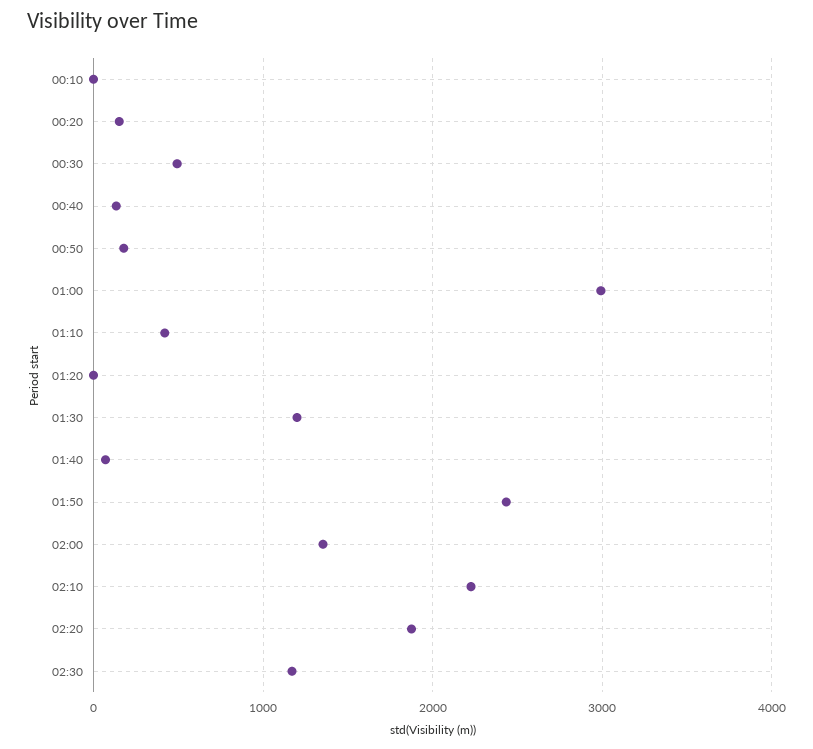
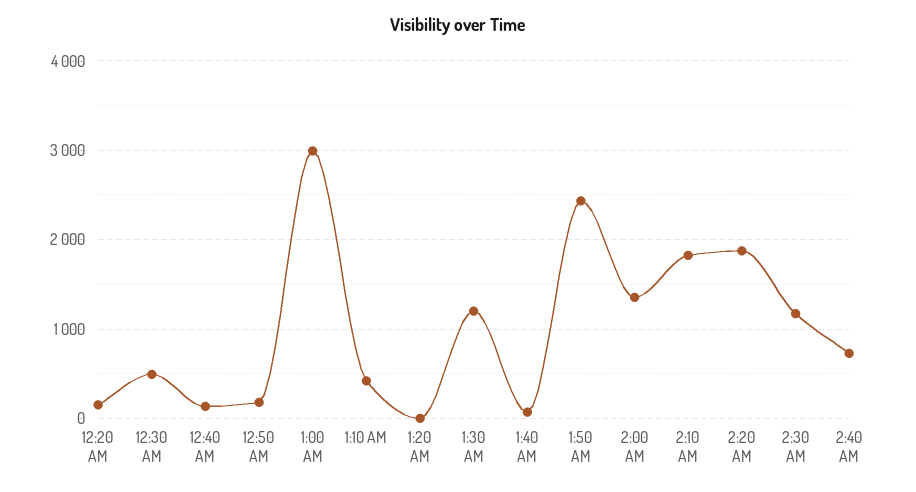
00:10: 0 -> none
02:10: 2200 -> 1800
2:40 AM: none -> 700

